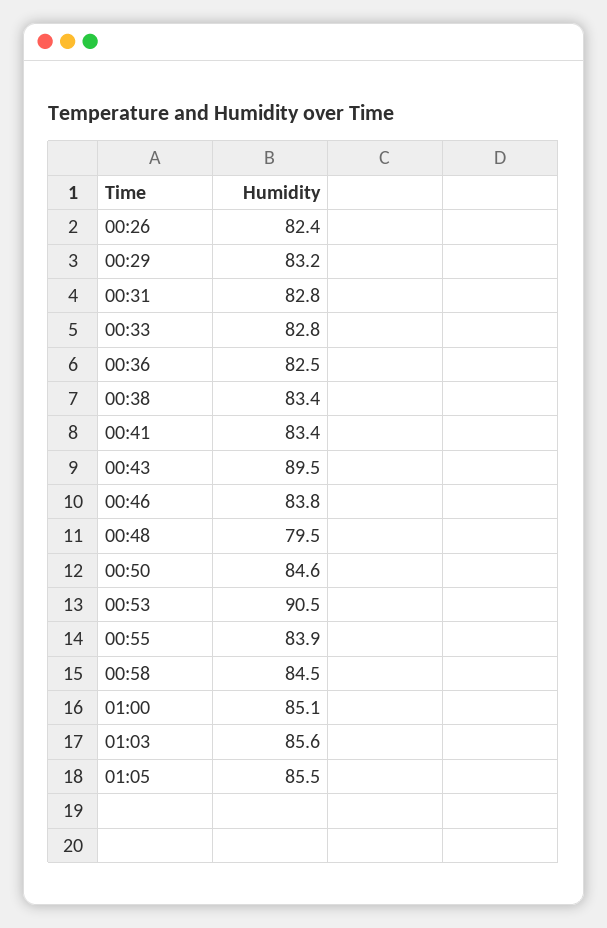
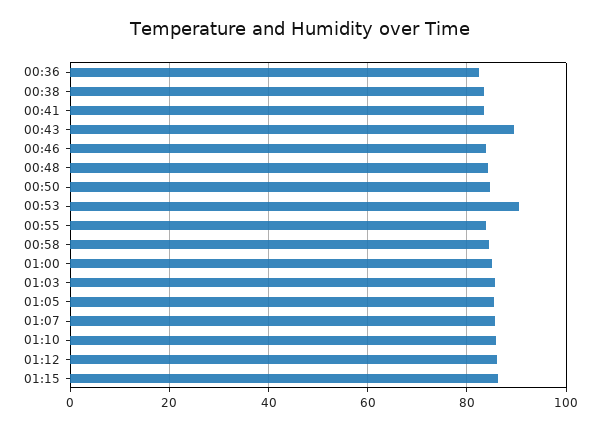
00:26: 82.4 -> none
00:29: 83.2 -> none
00:31: 82.8 -> none
00:33: 82.8 -> none
00:48: 79.5 -> 84
01:07: none -> 86
01:10: none -> 86
01:12: none -> 86
01:15: none -> 86

